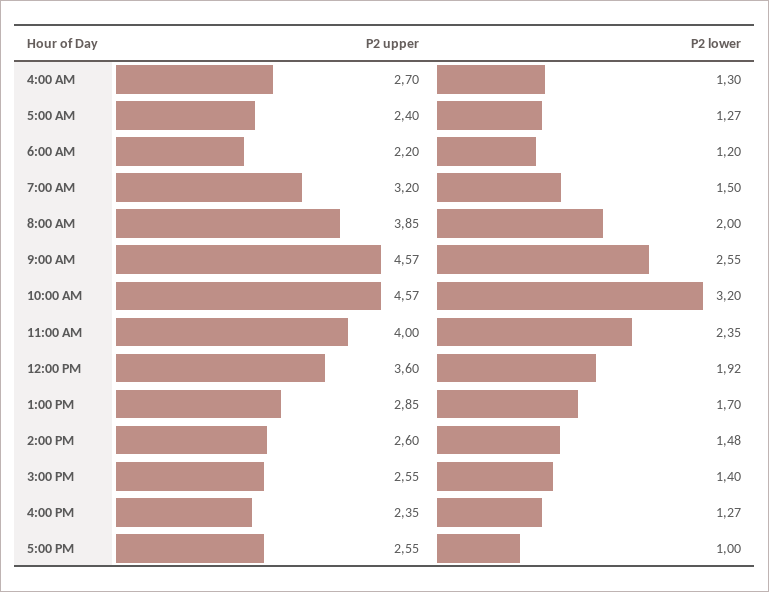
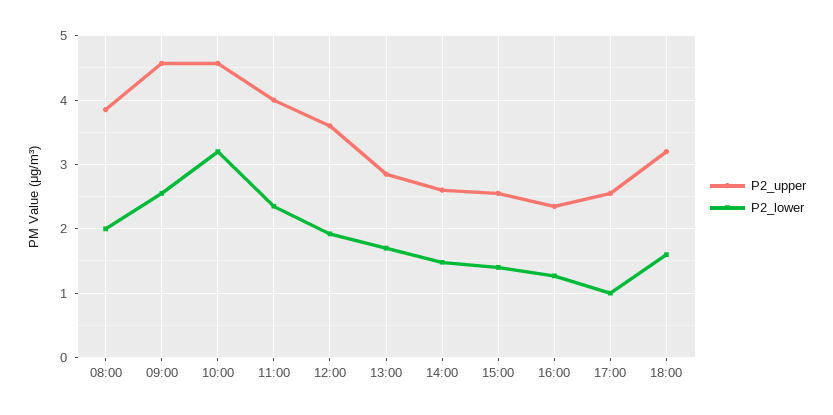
P2 upper, 4:00 AM: 2.7 -> none
P2 lower, 4:00 AM: 1.3 -> none
P2 upper, 5:00 AM: 2.4 -> none
P2 lower, 5:00 AM: 1.27 -> none
P2 upper, 6:00 AM: 2.2 -> none
P2 lower, 6:00 AM: 1.2 -> none
P2 upper, 7:00 AM: 3.2 -> none
P2 lower, 7:00 AM: 1.5 -> none
P2 upper, 18:00: none -> 3.2
P2 lower, 18:00: none -> 1.6

